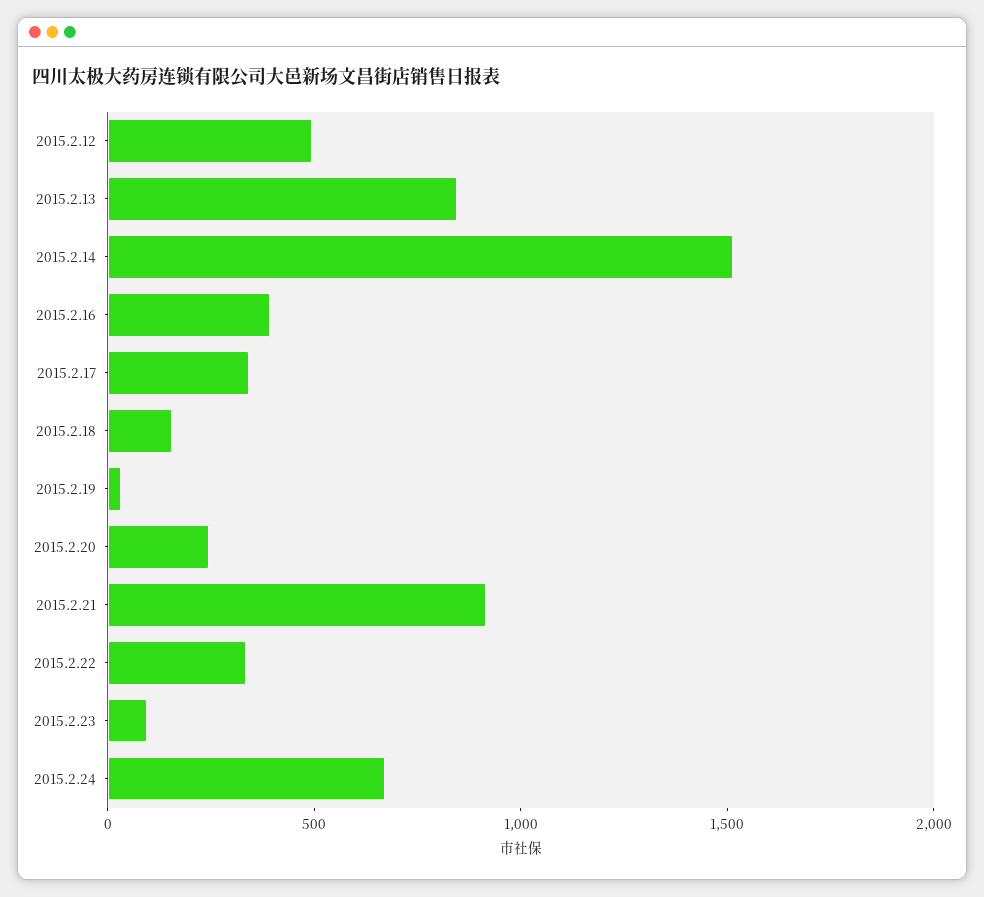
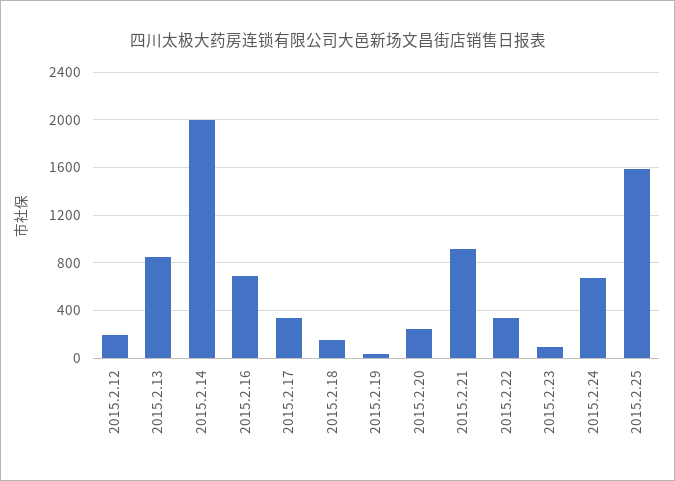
2015.2.12: 500 -> 200
2015.2.14: 1500 -> 2000
2015.2.16: 400 -> 700
2015.2.25: none -> 1600

